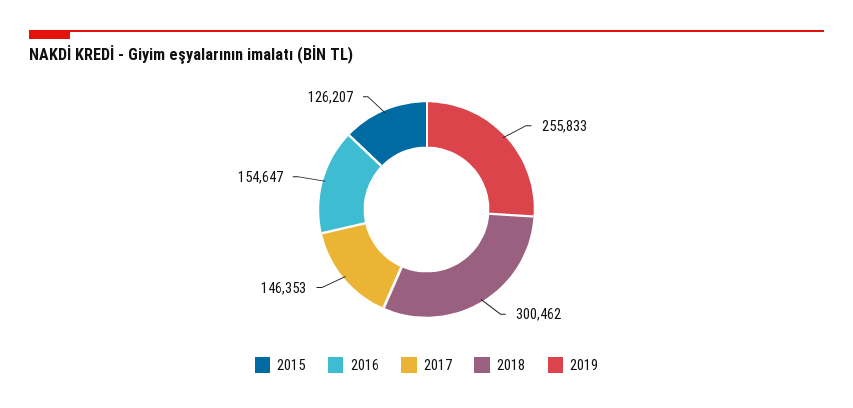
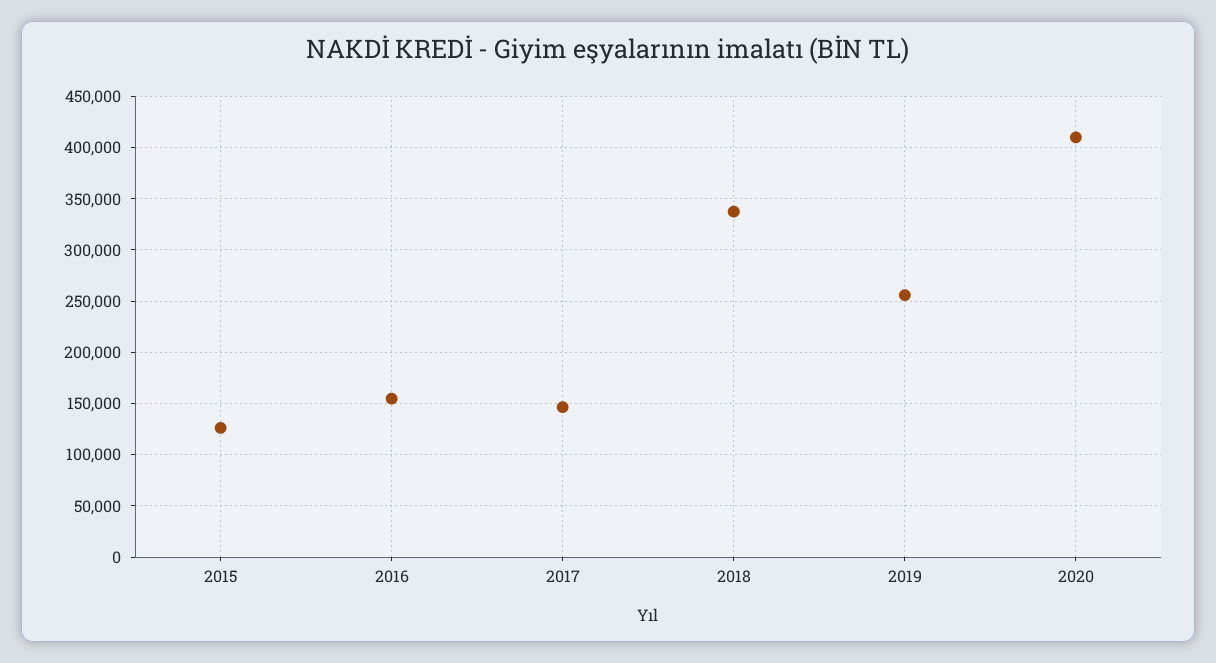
2018: 300462 -> 340000
2020: none -> 410000

